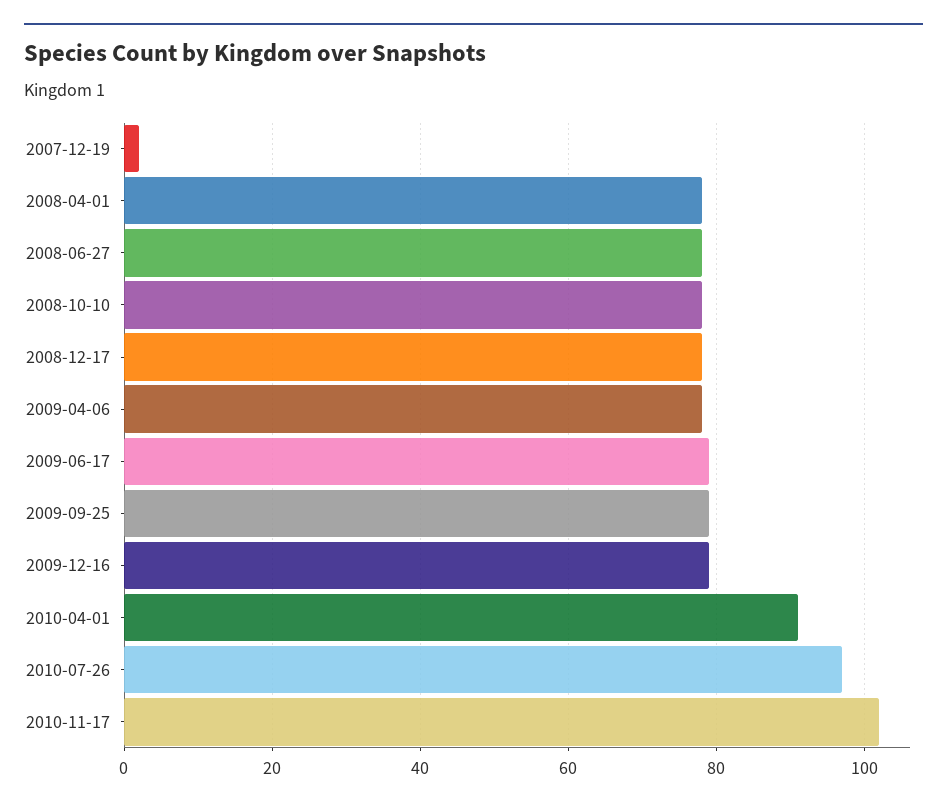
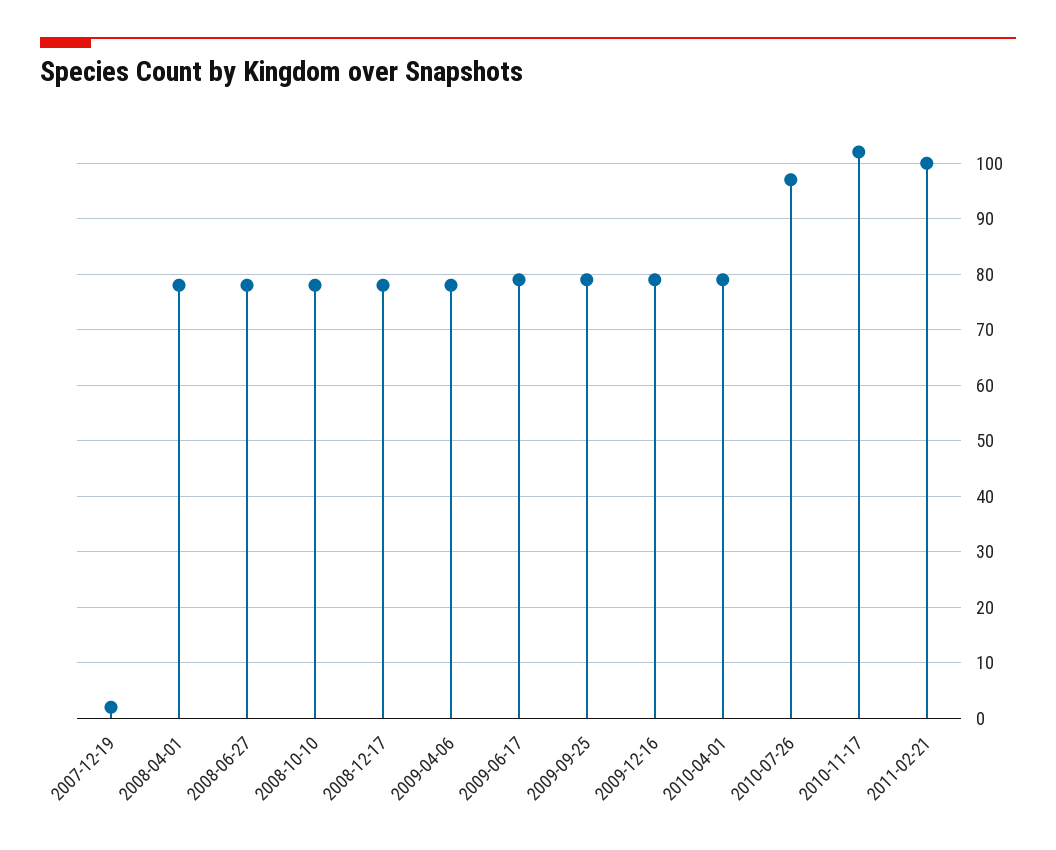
2010-04-01: 90 -> 80
2011-02-21: none -> 100

